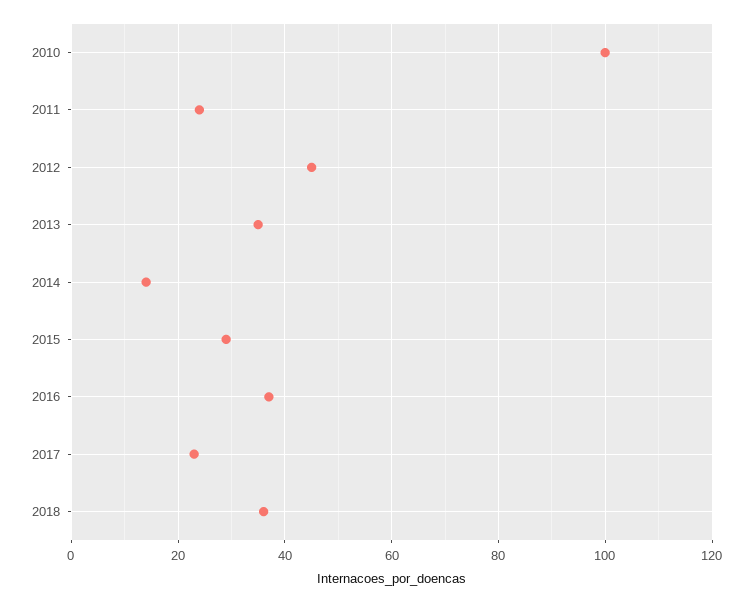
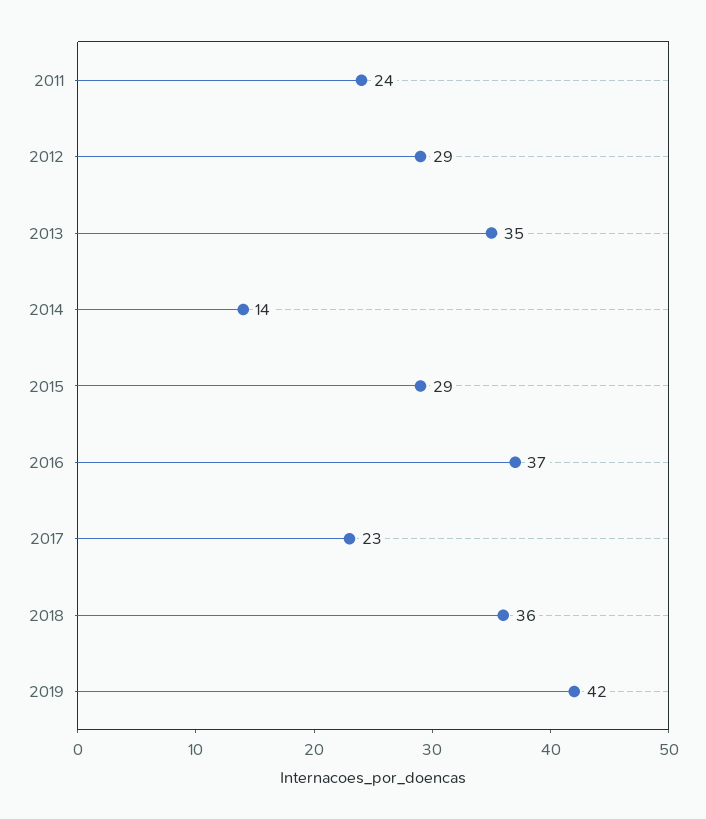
2010: 100 -> none
2012: 45 -> 29
2019: none -> 42

